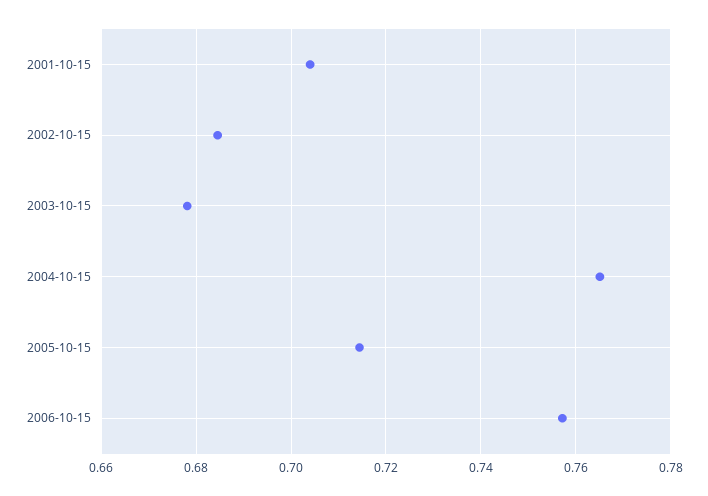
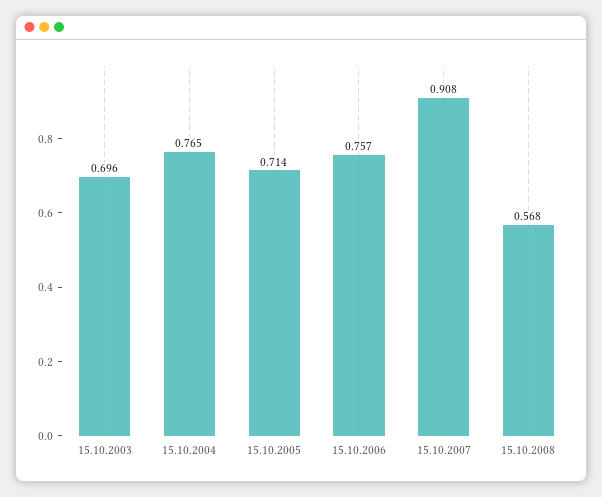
2001-10-15: 0.704 -> none
2002-10-15: 0.684 -> none
2003-10-15: 0.678 -> 0.696
15.10.2007: none -> 0.908
15.10.2008: none -> 0.568

